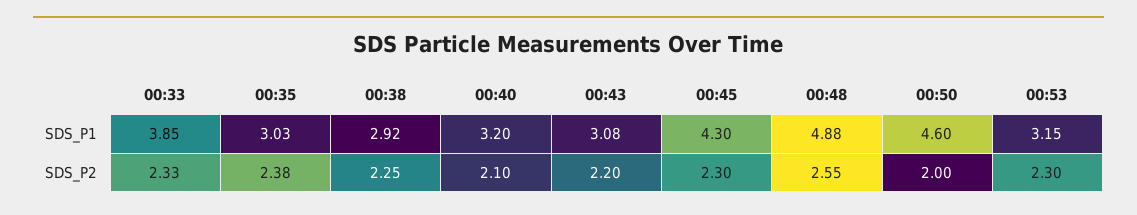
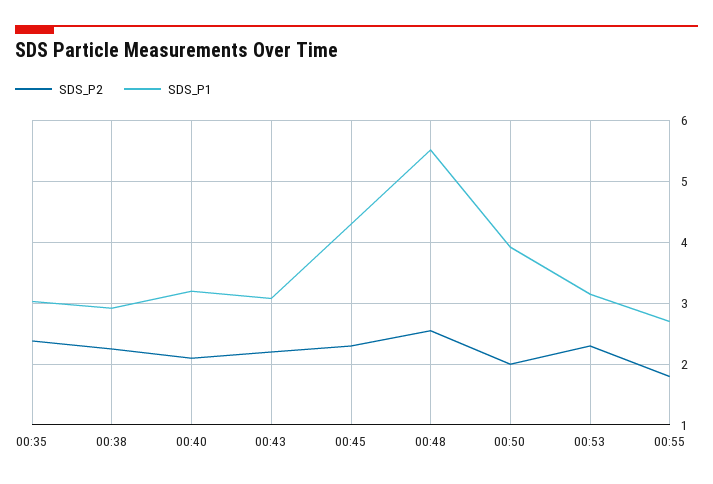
SDS_P1, 00:33: 3.85 -> none
SDS_P1, 00:48: 4.88 -> 5.5
SDS_P1, 00:50: 4.6 -> 3.9
SDS_P2, 00:33: 2.33 -> none
SDS_P2, 00:55: none -> 1.8
SDS_P1, 00:55: none -> 2.7

